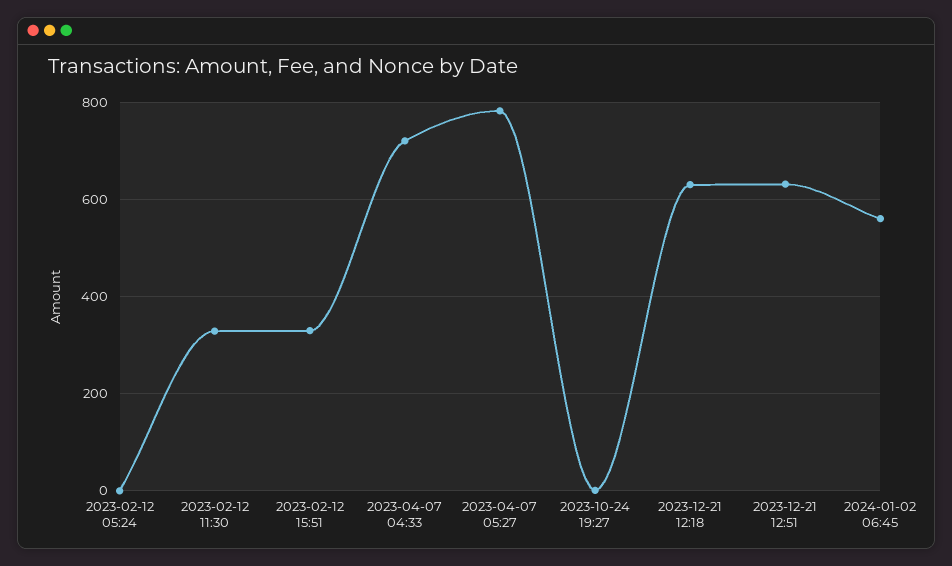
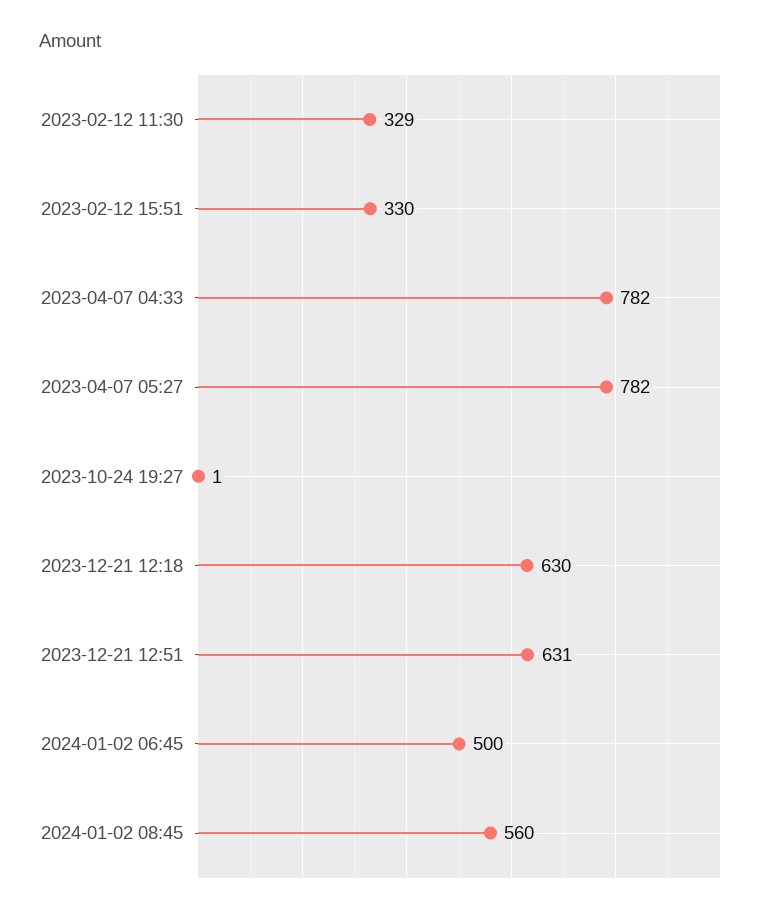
2023-02-12 05:24: 0 -> none
2023-04-07 04:33: 720 -> 782
2024-01-02 06:45: 560 -> 500
2024-01-02 08:45: none -> 560

